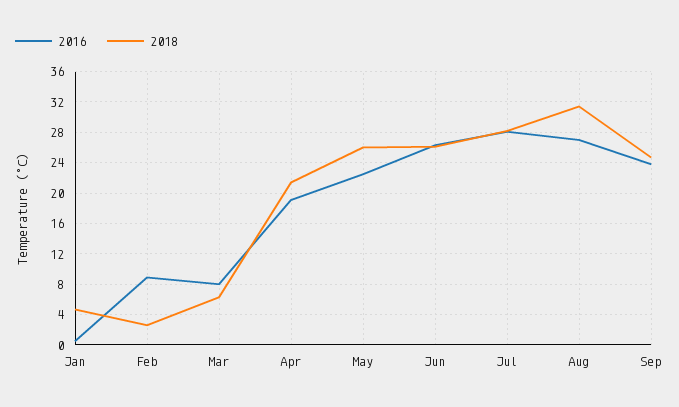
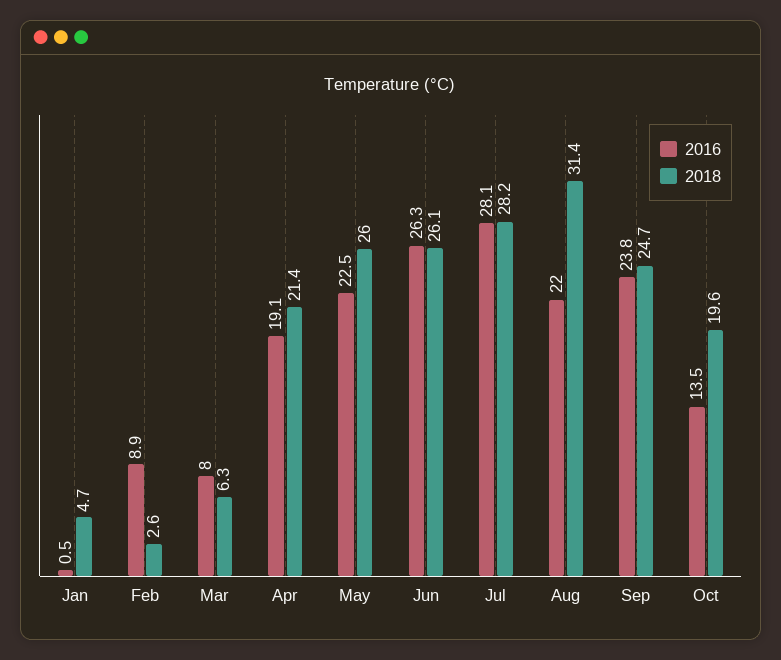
2016, Aug: 27 -> 22
2016, Oct: none -> 13.5
2018, Oct: none -> 19.6

